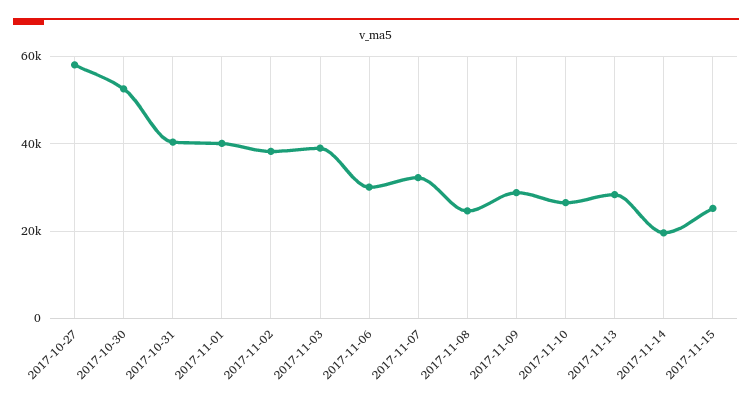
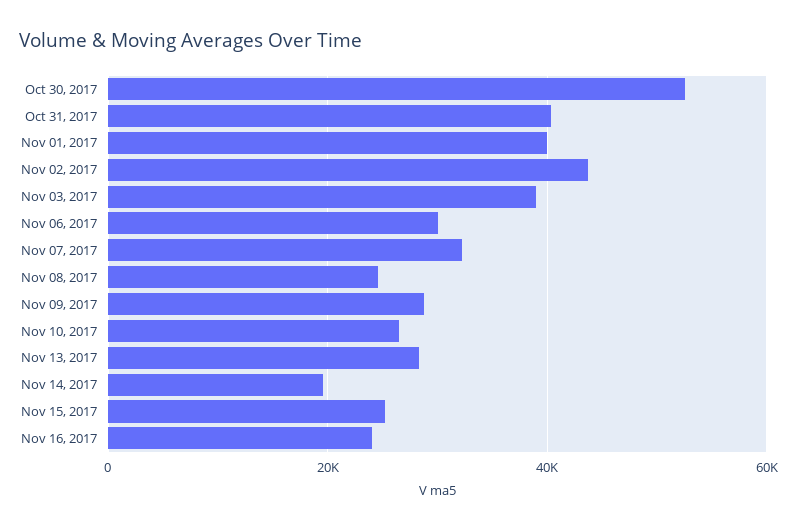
2017-10-27: 58000 -> none
2017-11-02: 38000 -> 44000
Nov 16, 2017: none -> 24000

